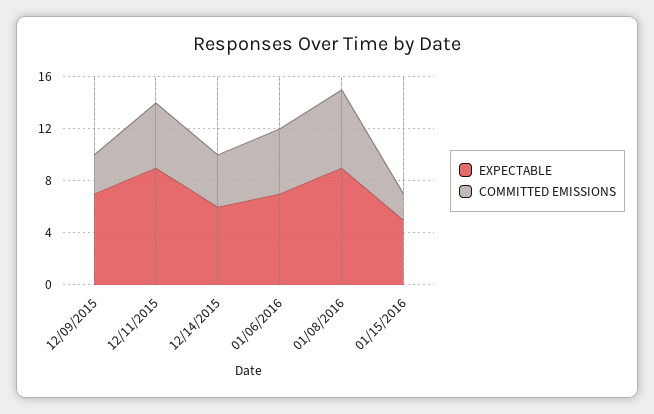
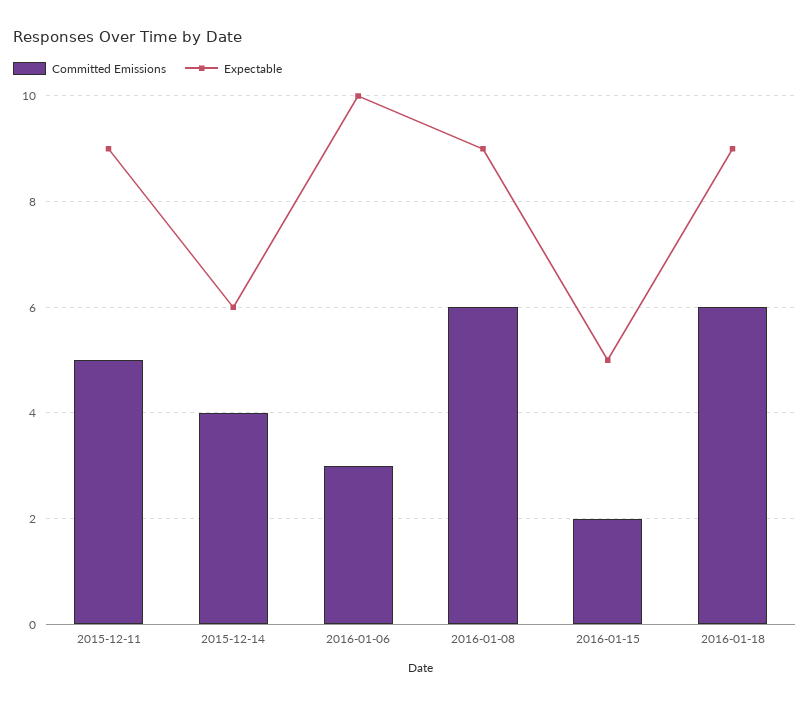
EXPECTABLE, 12/09/2015: 7 -> none
COMMITTED EMISSIONS, 12/09/2015: 3 -> none
EXPECTABLE, 01/06/2016: 7 -> 10
COMMITTED EMISSIONS, 01/06/2016: 5 -> 3
COMMITTED EMISSIONS, 2016-01-18: none -> 6
EXPECTABLE, 2016-01-18: none -> 9

